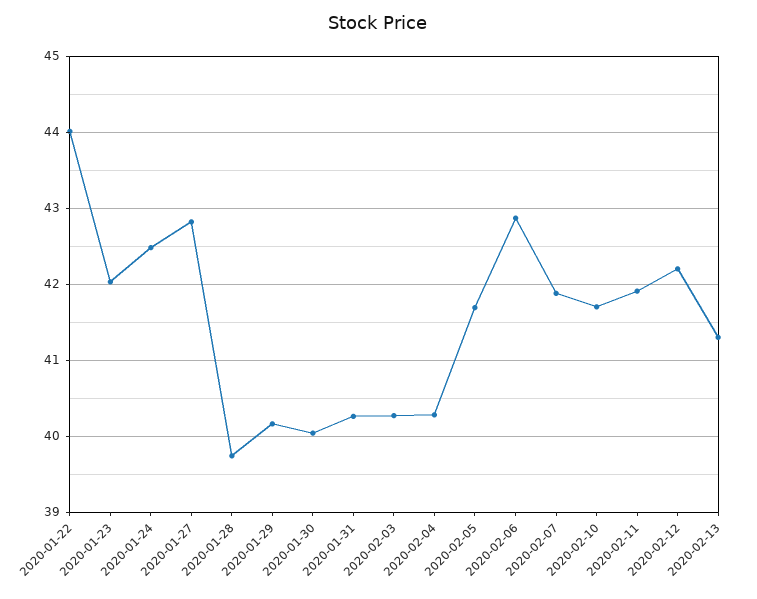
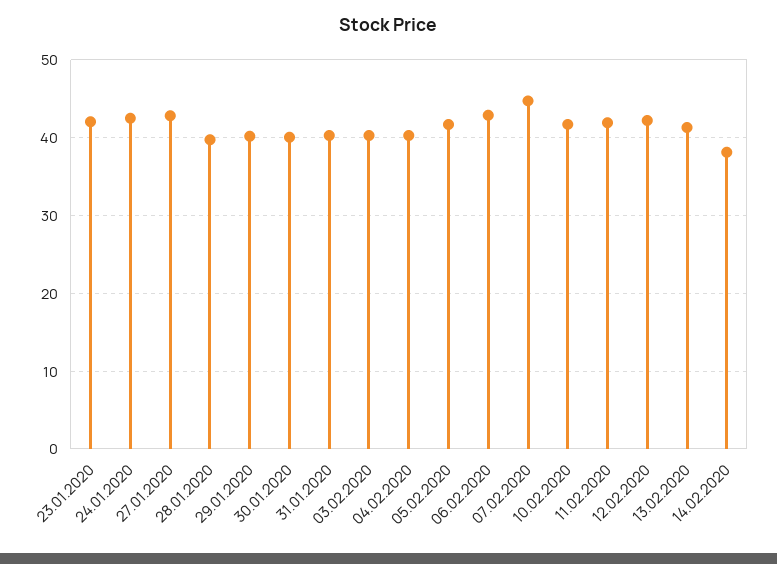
2020-01-22: 44 -> none
2020-02-07: 41.9 -> 45
14.02.2020: none -> 38

